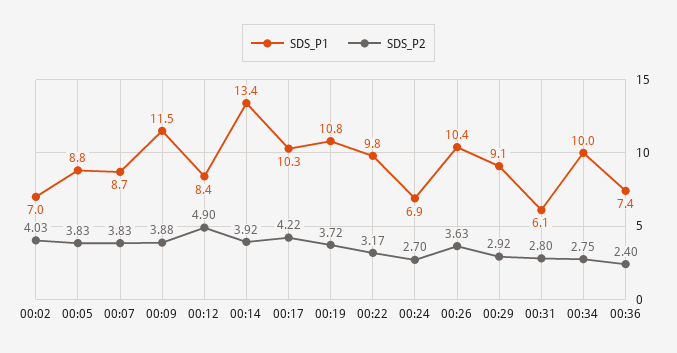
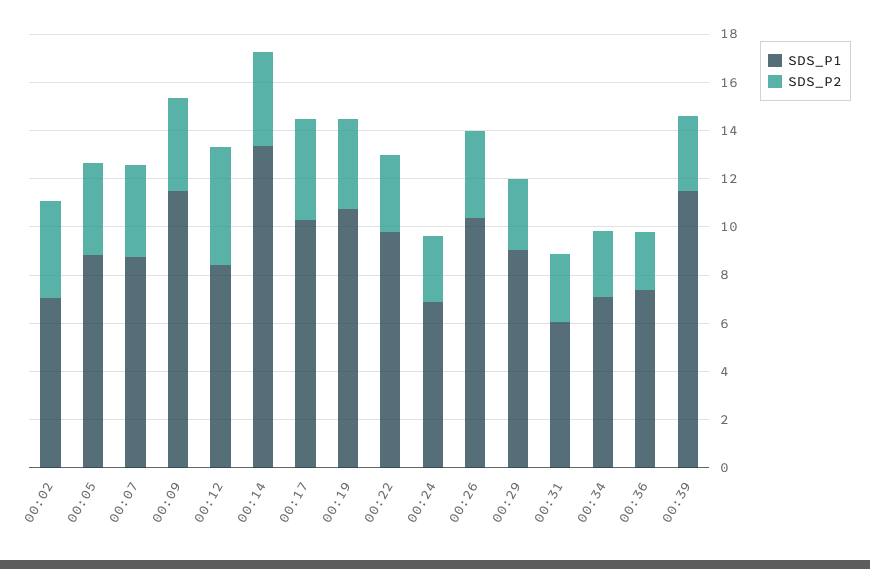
SDS_P1, 00:34: 10 -> 7
SDS_P1, 00:39: none -> 11.5
SDS_P2, 00:39: none -> 3

